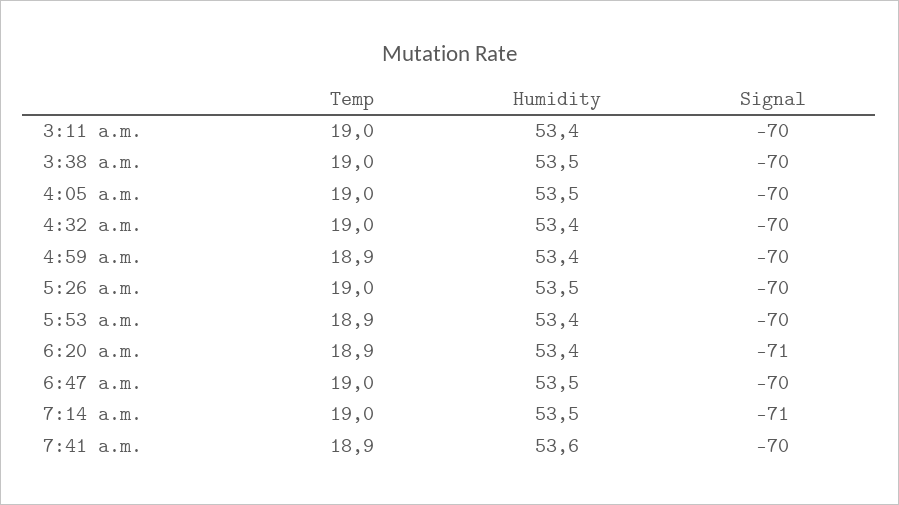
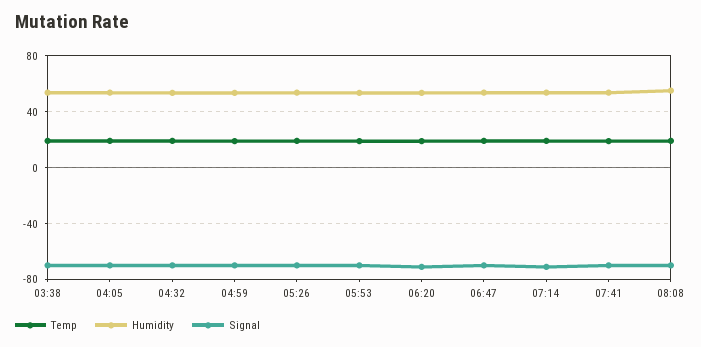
Temp, 3:11 a.m.: 19 -> none
Humidity, 3:11 a.m.: 53.4 -> none
Signal, 3:11 a.m.: -70 -> none
Temp, 08:08: none -> 20
Humidity, 08:08: none -> 55
Signal, 08:08: none -> -70

